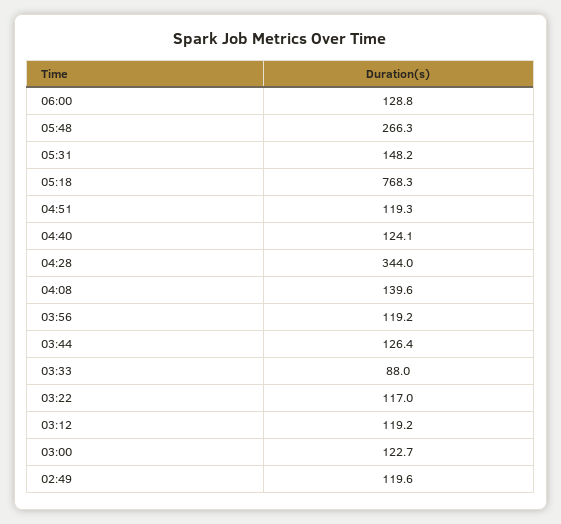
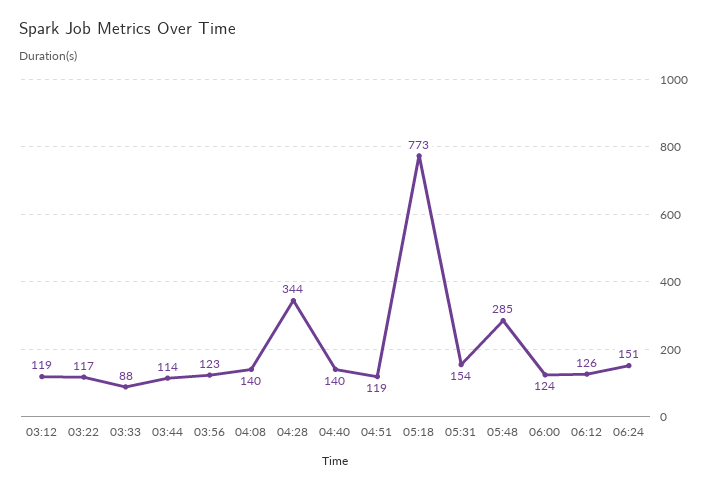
06:00: 128.8 -> 124
05:48: 266.3 -> 285
05:31: 148.2 -> 154
05:18: 768.3 -> 773
04:40: 124.1 -> 140
03:56: 119.2 -> 123
03:44: 126.4 -> 114
03:00: 122.7 -> none
02:49: 119.6 -> none
06:12: none -> 126
06:24: none -> 151

